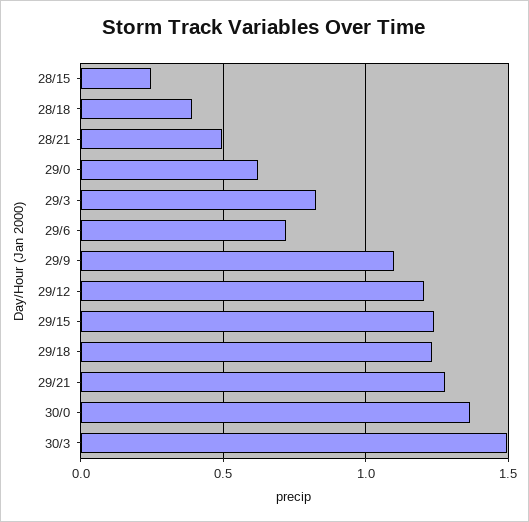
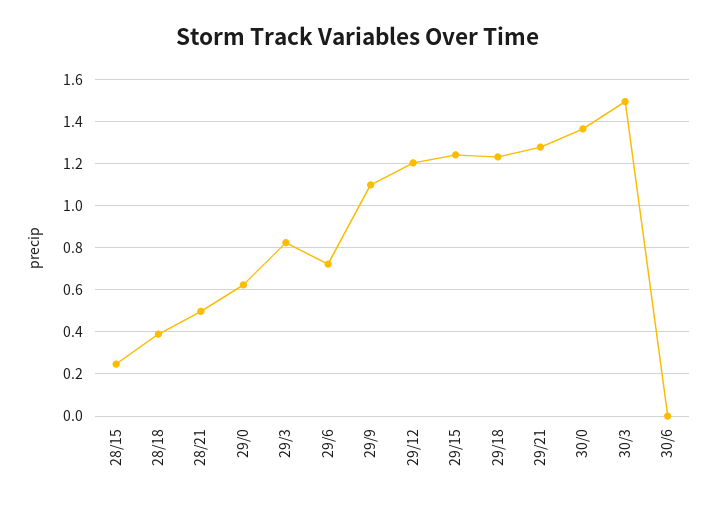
30/6: none -> 0

